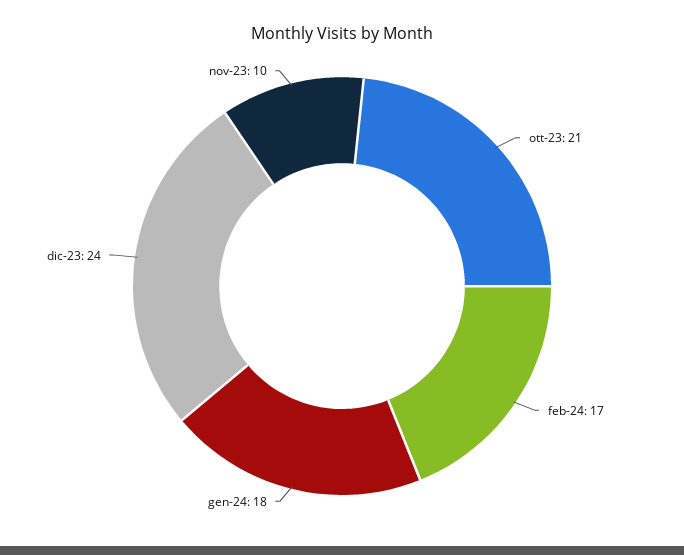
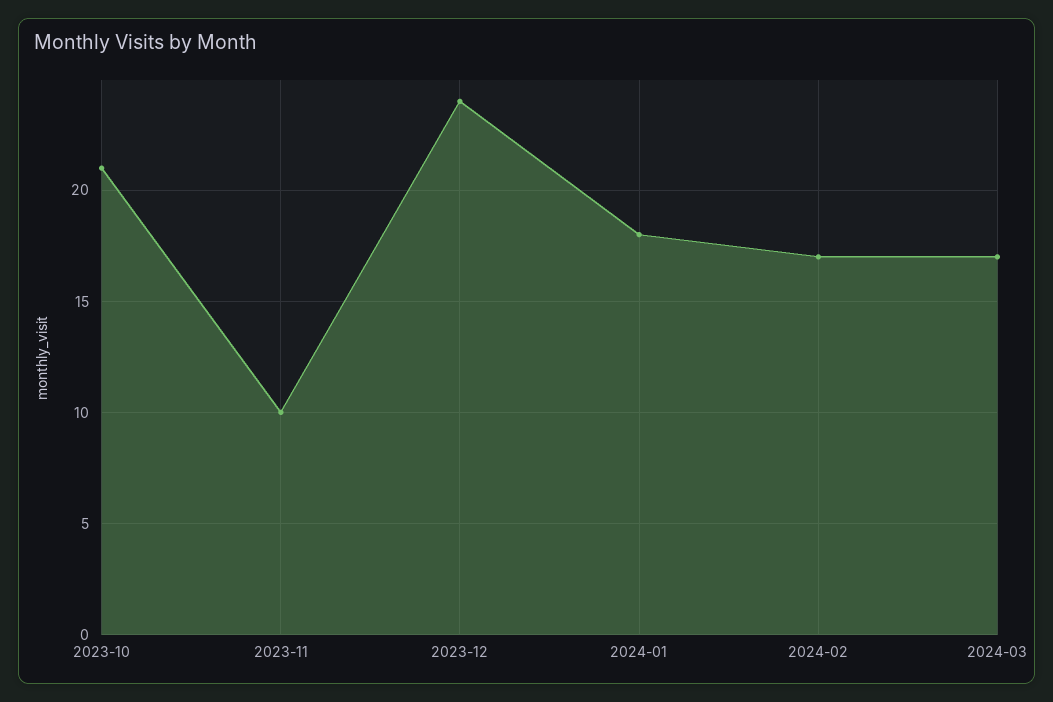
2024-03: none -> 17

